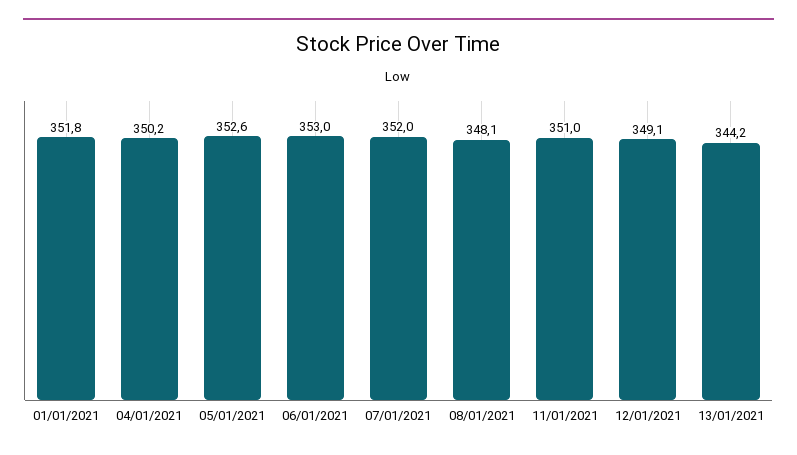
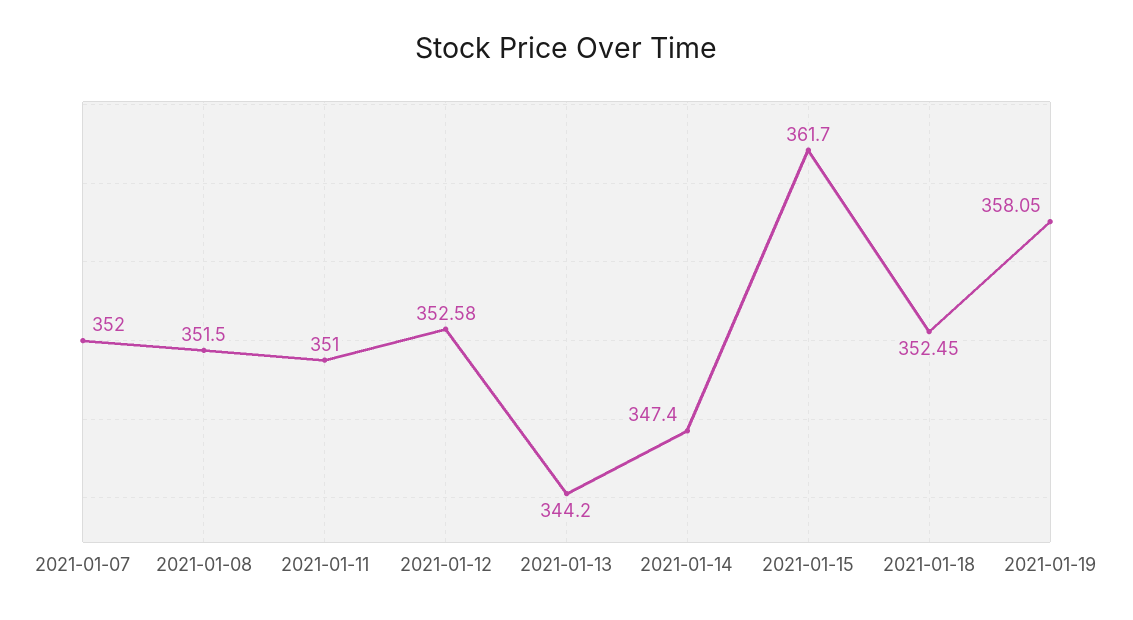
01/01/2021: 351.8 -> none
04/01/2021: 350.2 -> none
05/01/2021: 352.6 -> none
06/01/2021: 353 -> none
08/01/2021: 348.1 -> 351.5
12/01/2021: 349.1 -> 352.58
2021-01-14: none -> 347.4
2021-01-15: none -> 361.7
2021-01-18: none -> 352.45
2021-01-19: none -> 358.05

